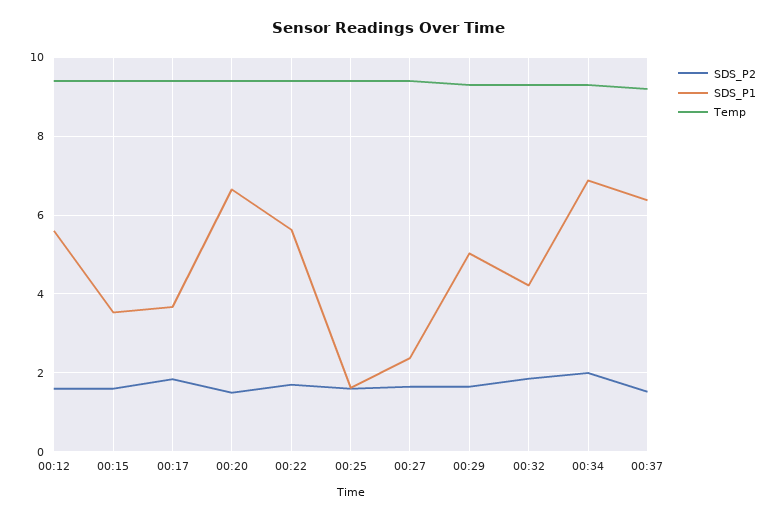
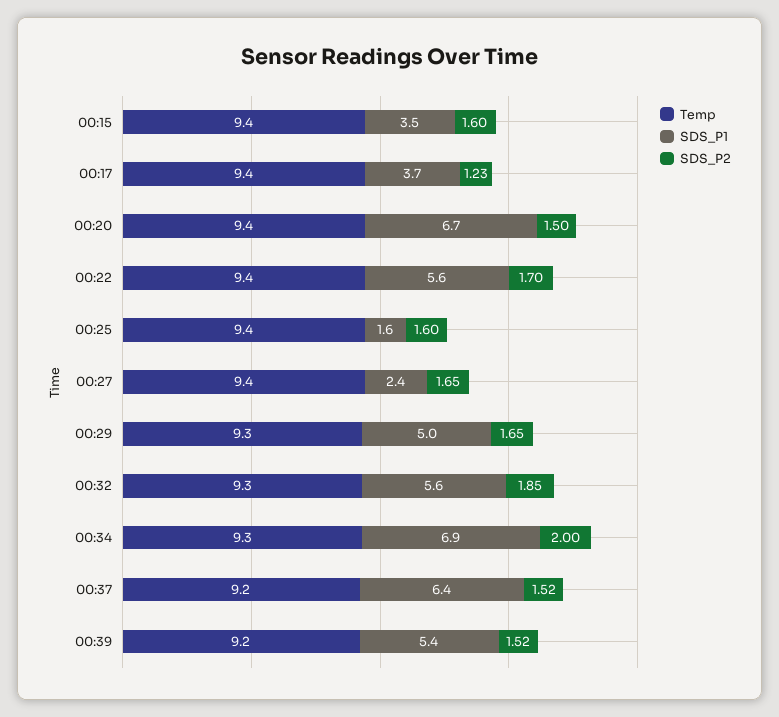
SDS_P2, 00:12: 1.6 -> none
SDS_P1, 00:12: 5.6 -> none
Temp, 00:12: 9.4 -> none
SDS_P2, 00:17: 1.8 -> 1.23
SDS_P1, 00:32: 4.2 -> 5.6
Temp, 00:39: none -> 9.2
SDS_P1, 00:39: none -> 5.4
SDS_P2, 00:39: none -> 1.52

